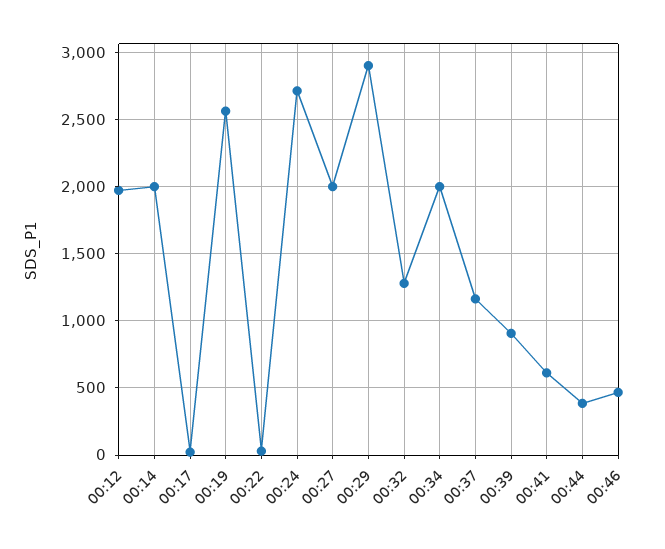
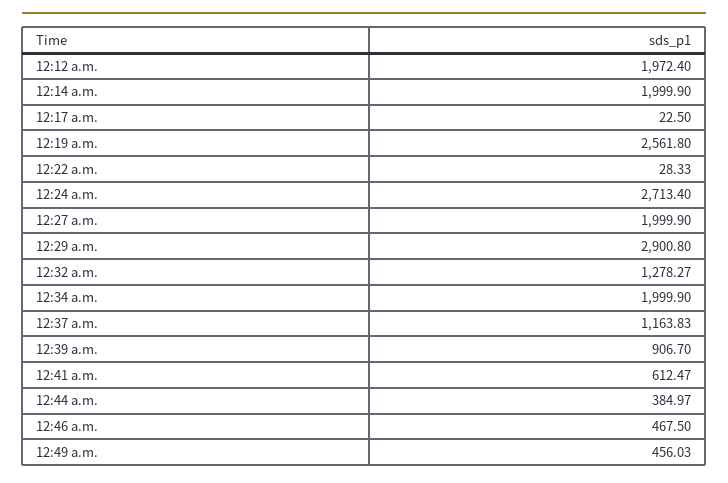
12:49 a.m.: none -> 456.03

